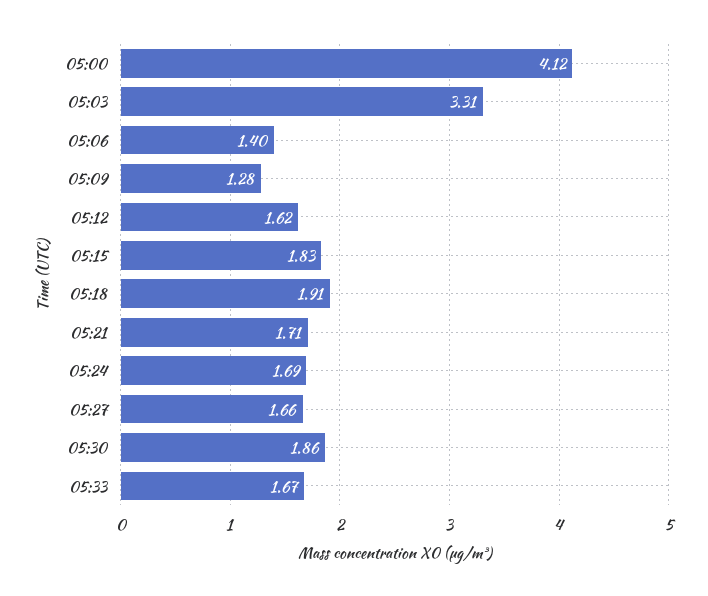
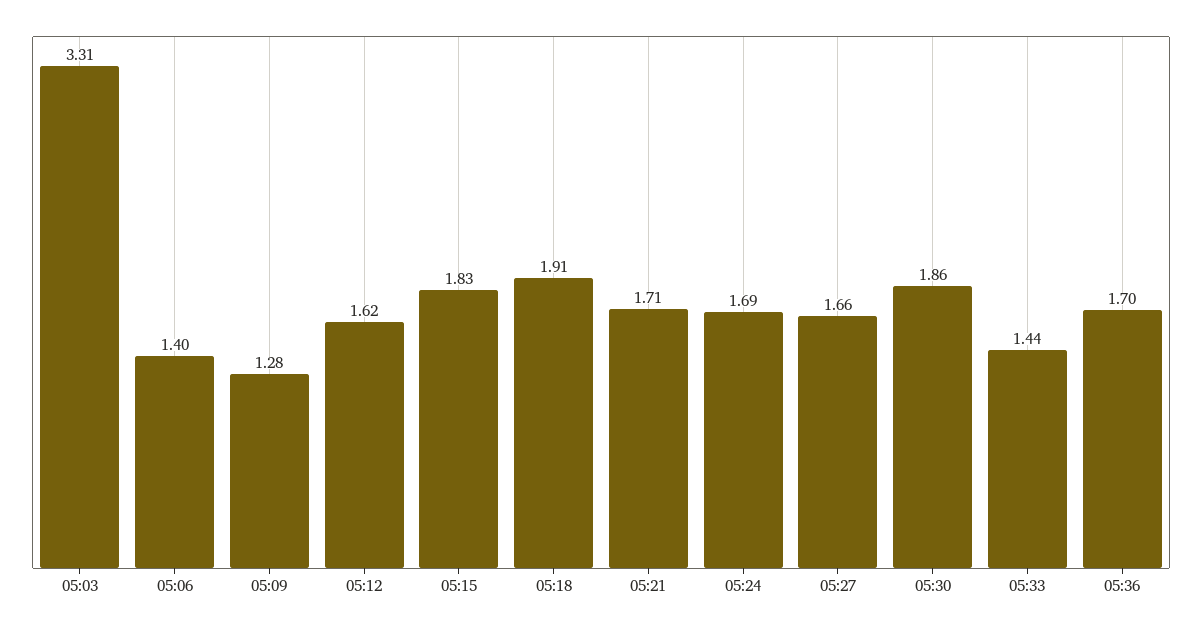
05:00: 4.12 -> none
05:33: 1.67 -> 1.44
05:36: none -> 1.7

